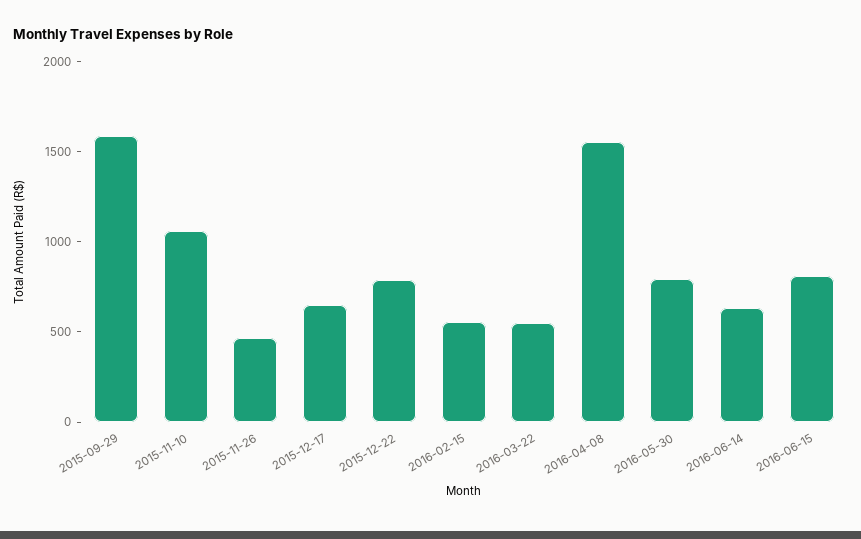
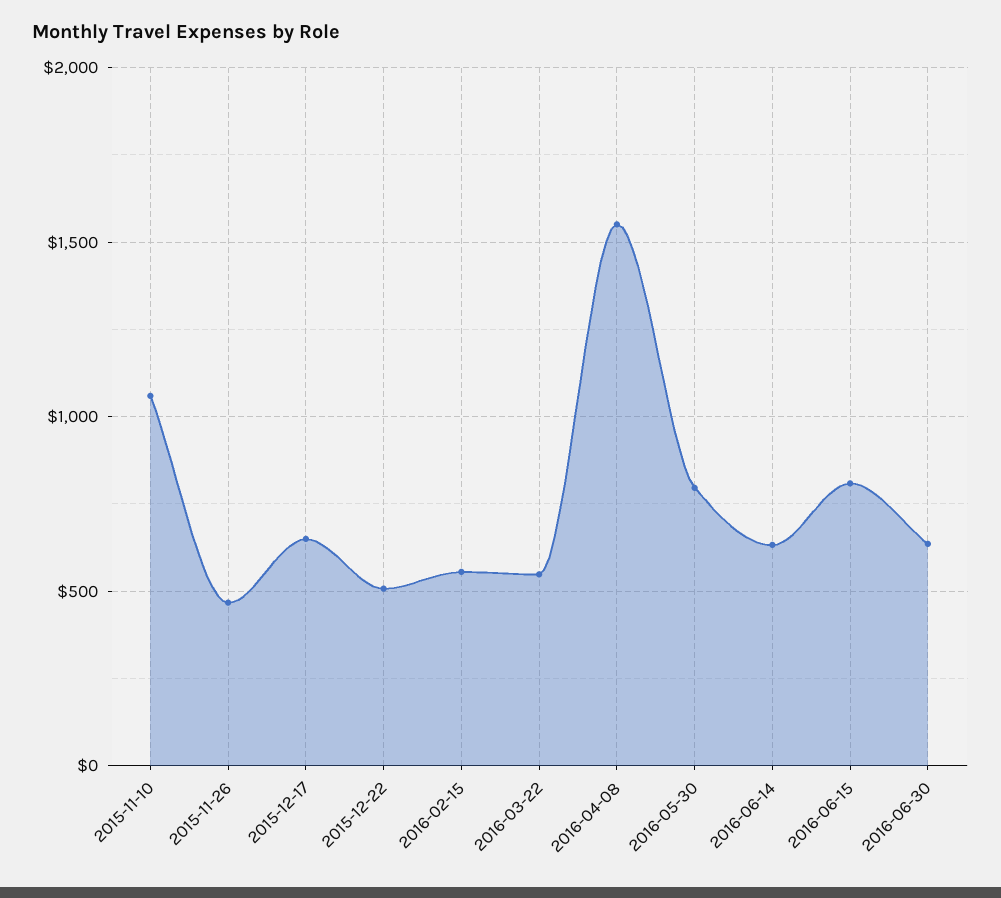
2015-09-29: 1600 -> none
2015-12-22: 800 -> 500
2016-06-30: none -> 650

